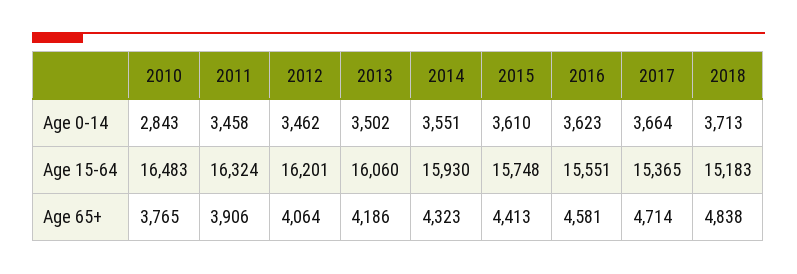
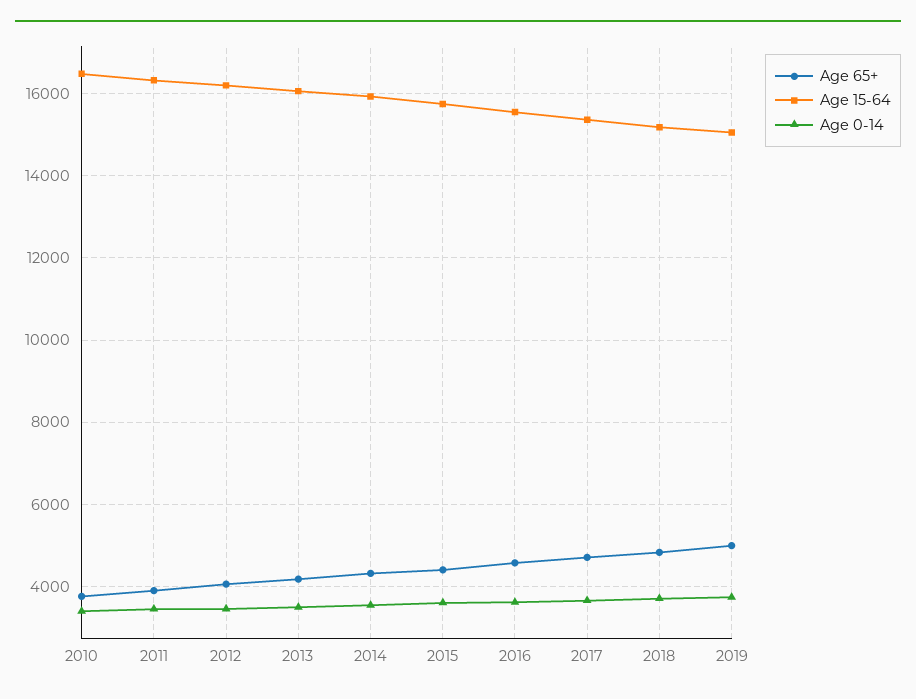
Age 0-14, 2010: 2843 -> 3400
Age 65+, 2019: none -> 5000
Age 15-64, 2019: none -> 15000
Age 0-14, 2019: none -> 3800

